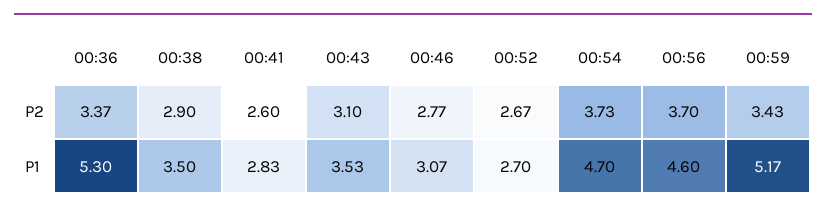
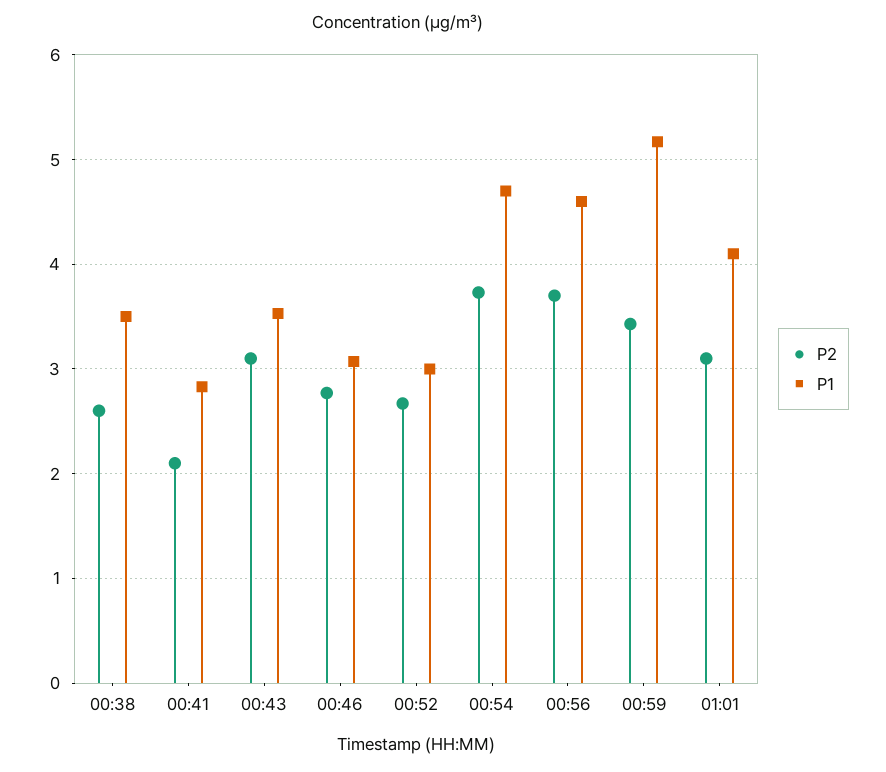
P2, 00:36: 3.37 -> none
P2, 00:38: 2.9 -> 2.6
P2, 00:41: 2.6 -> 2.1
P1, 00:36: 5.3 -> none
P1, 00:52: 2.7 -> 3
P2, 01:01: none -> 3.1
P1, 01:01: none -> 4.1

